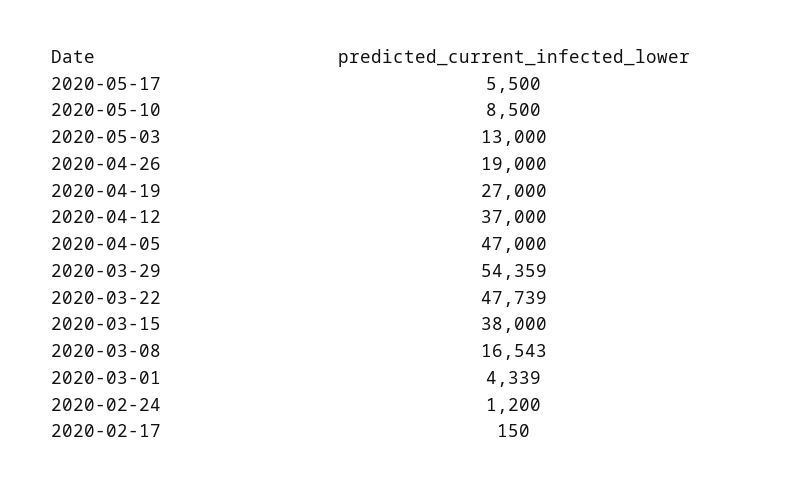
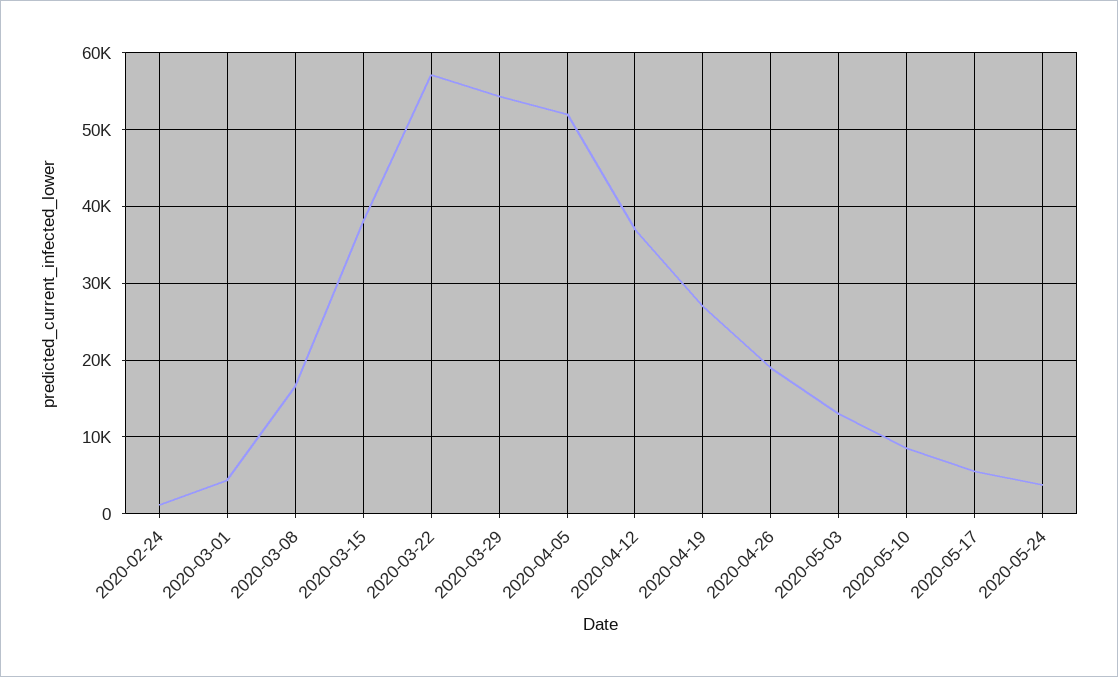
2020-04-05: 47000 -> 52000
2020-03-22: 47739 -> 57000
2020-02-17: 150 -> none
2020-05-24: none -> 4000

